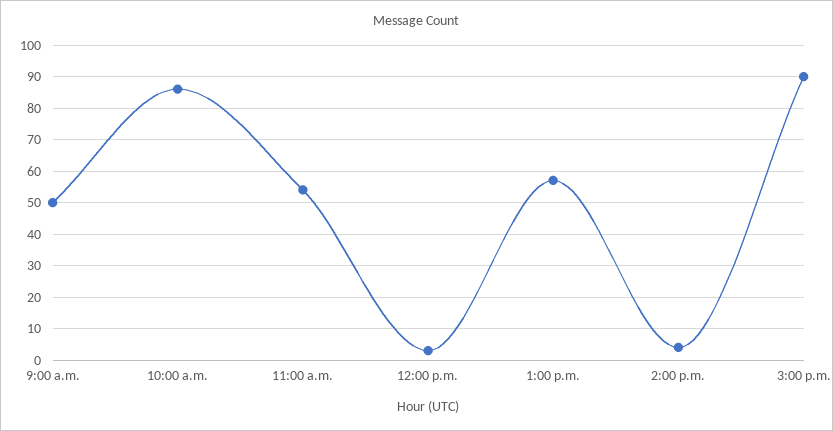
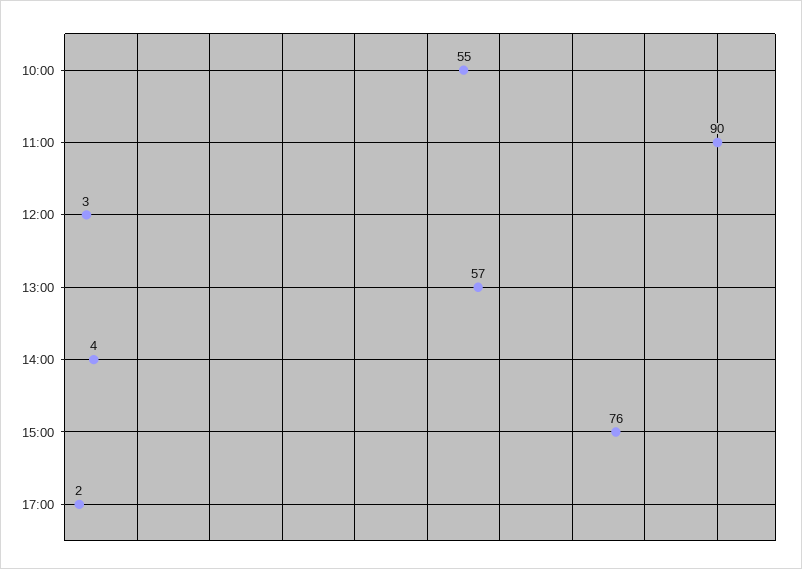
9:00 a.m.: 50 -> none
10:00 a.m.: 85 -> 55
11:00 a.m.: 55 -> 90
3:00 p.m.: 90 -> 76
17:00: none -> 2

